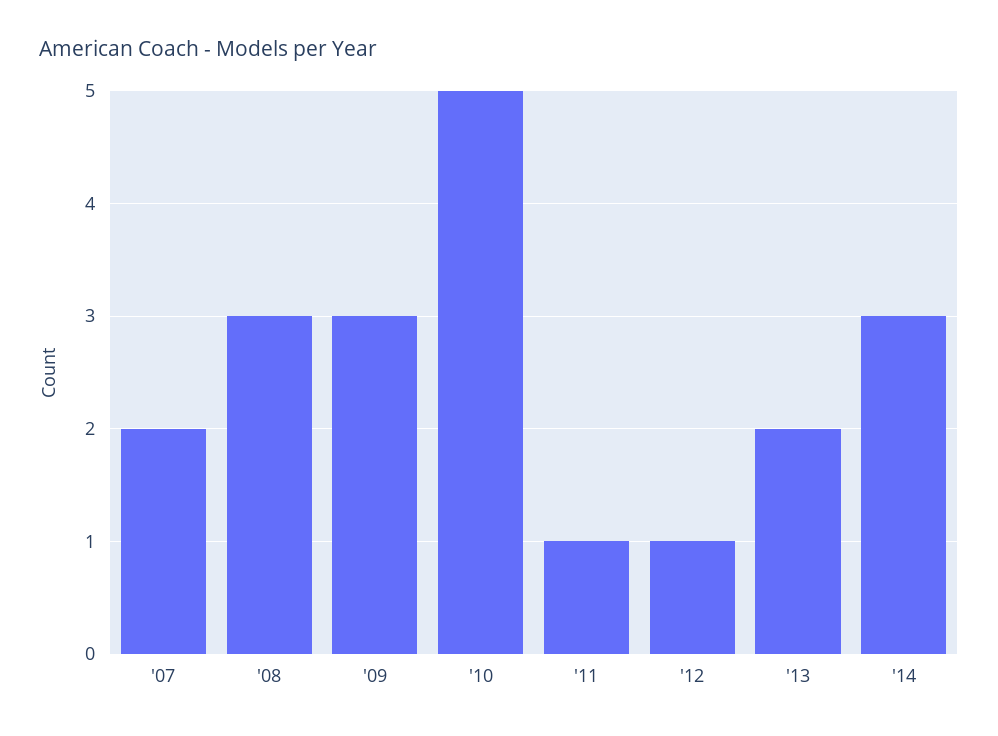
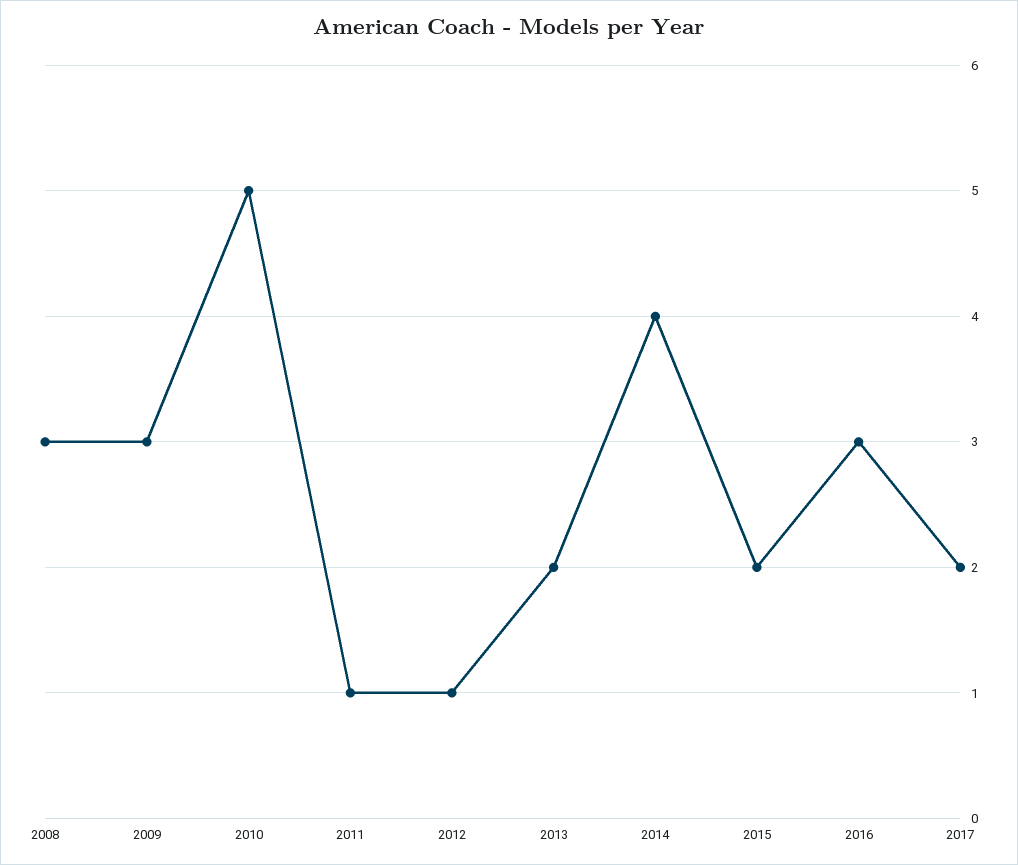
'07: 2 -> none
'14: 3 -> 4
2015: none -> 2
2016: none -> 3
2017: none -> 2

